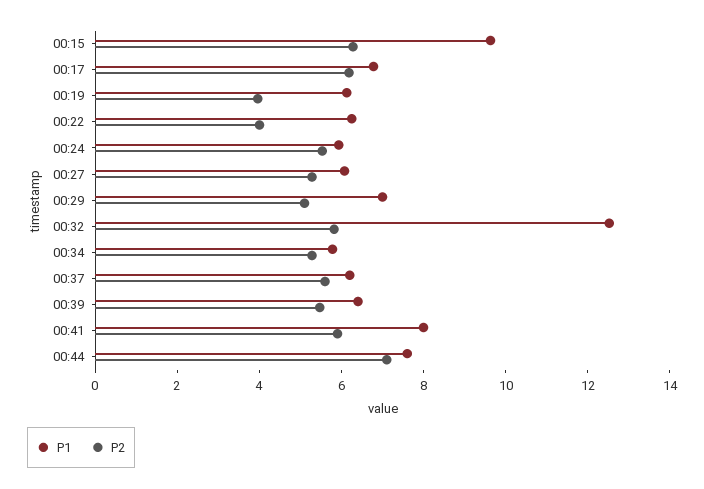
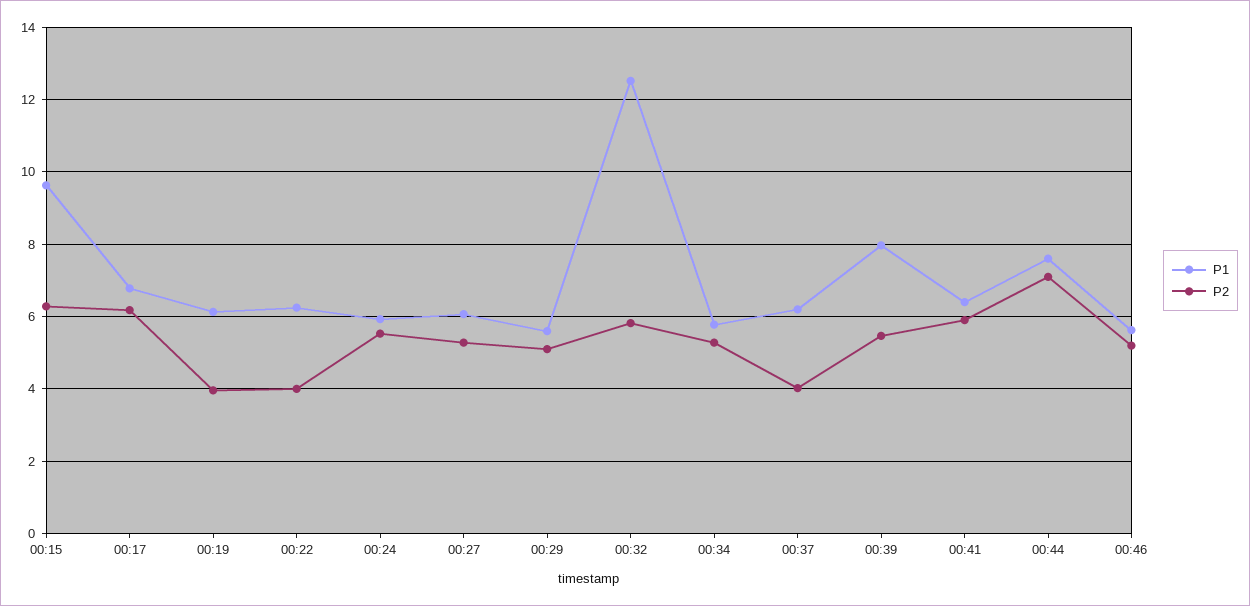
P1, 00:29: 7 -> 5.6
P2, 00:37: 5.5 -> 4
P1, 00:39: 6.5 -> 8
P1, 00:41: 8 -> 6.4
P1, 00:46: none -> 5.6
P2, 00:46: none -> 5.2

